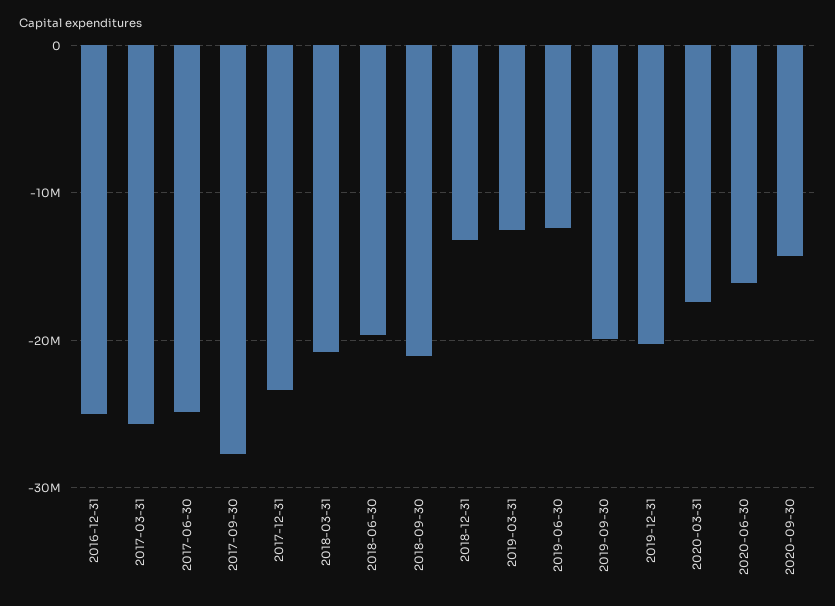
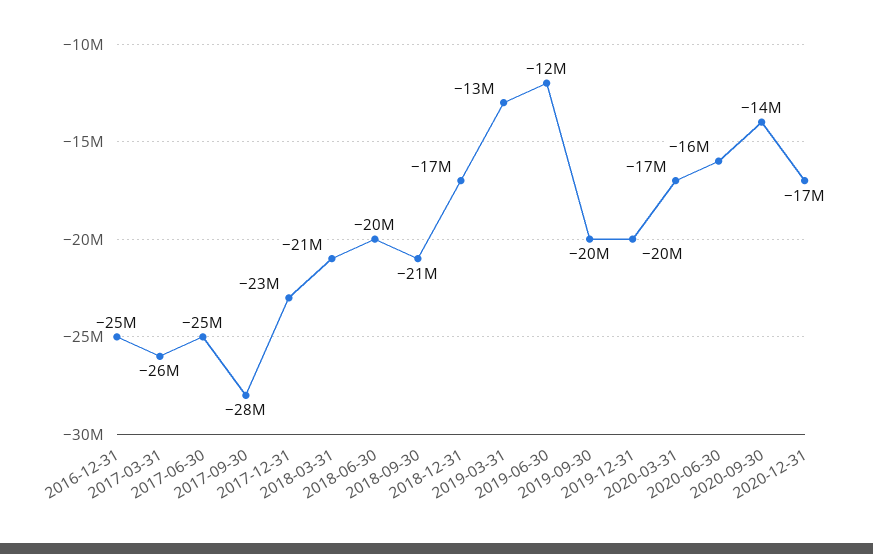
2018-12-31: -13000000 -> -17000000
2020-12-31: none -> -17000000

